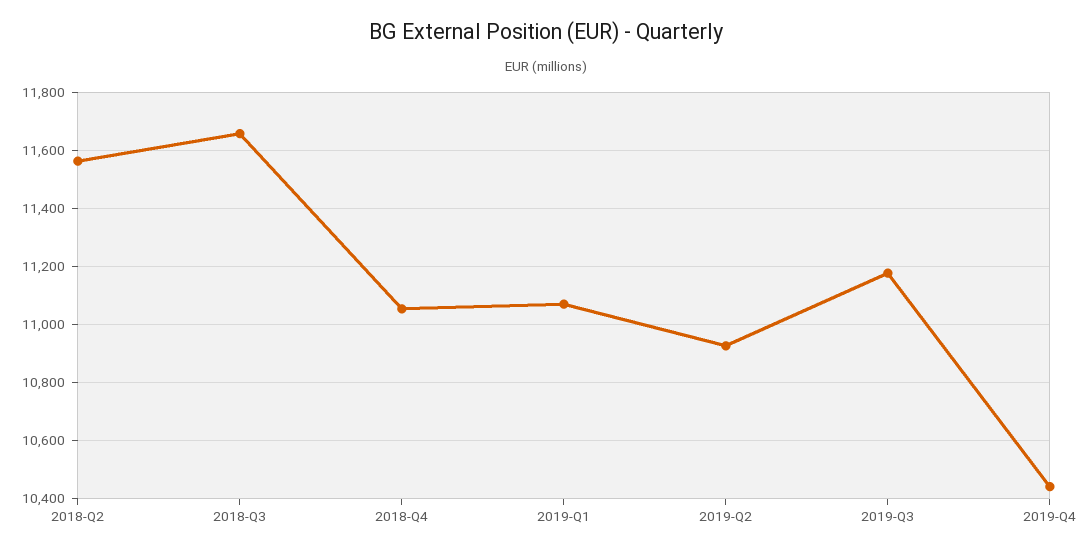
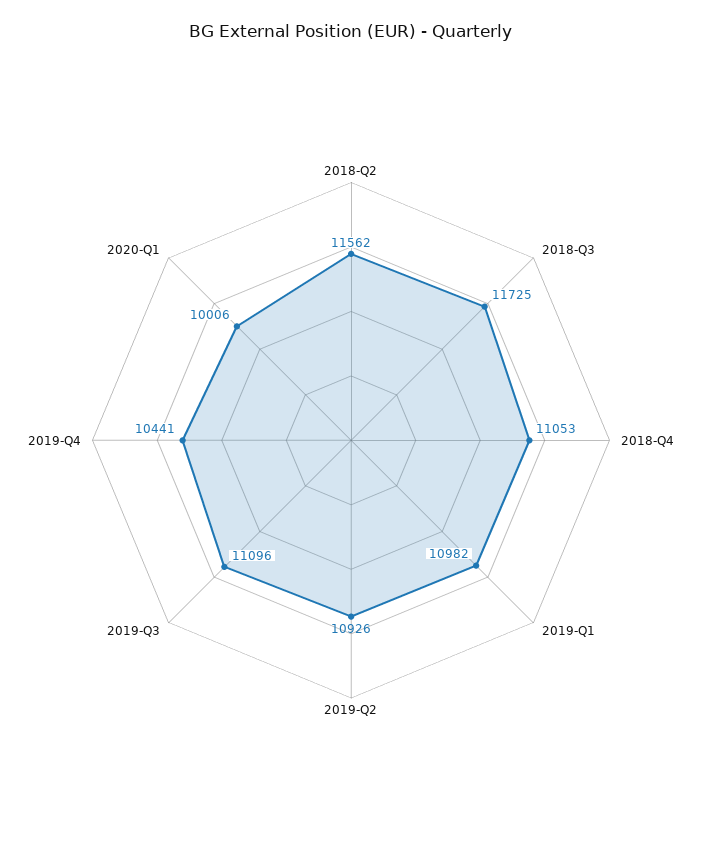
2018-Q3: 11650 -> 11725
2019-Q1: 11075 -> 10982
2019-Q3: 11175 -> 11096
2020-Q1: none -> 10006

